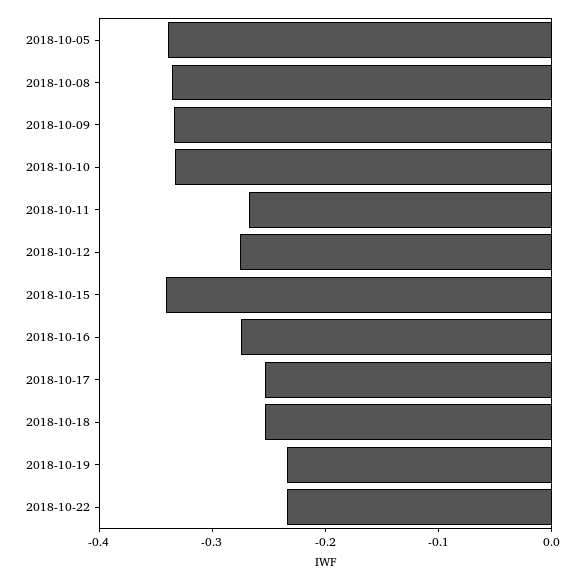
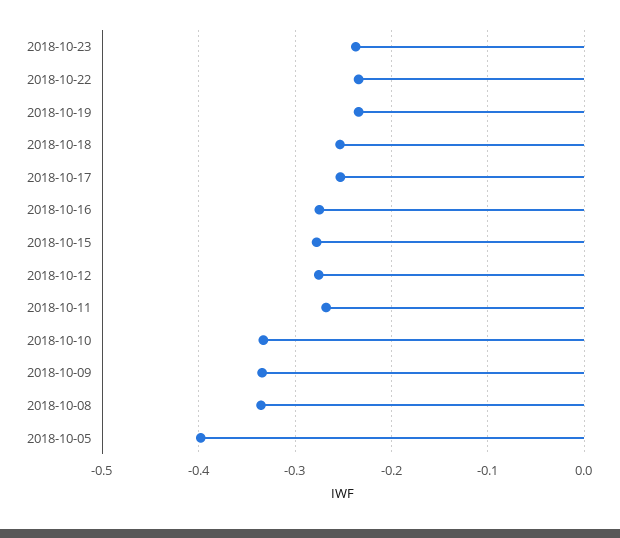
2018-10-05: -0.34 -> -0.4
2018-10-15: -0.34 -> -0.28
2018-10-23: none -> -0.24

